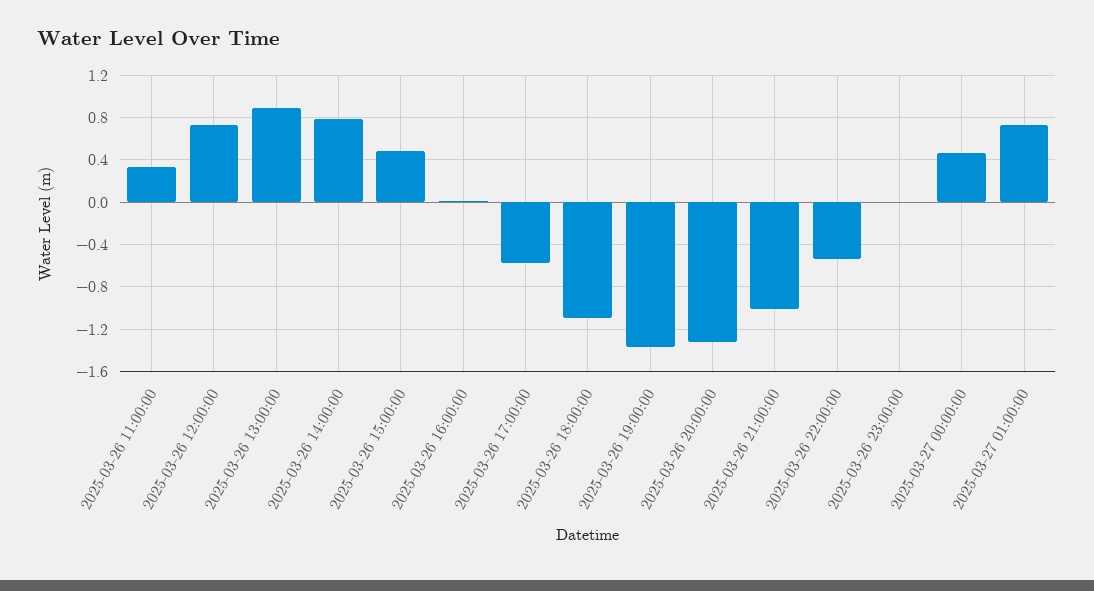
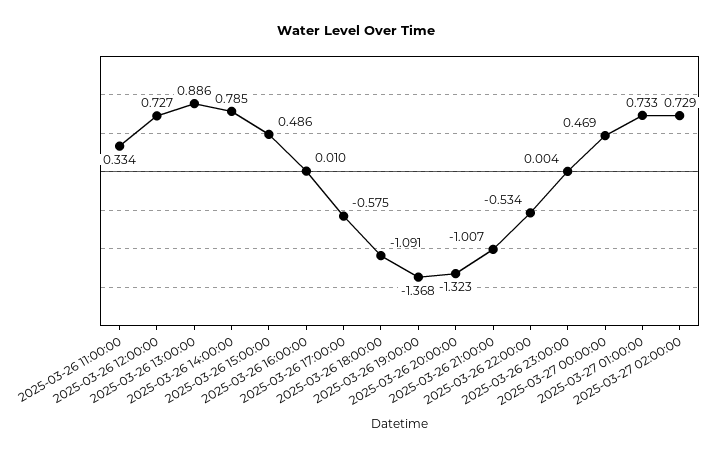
2025-03-27 02:00:00: none -> 0.729

